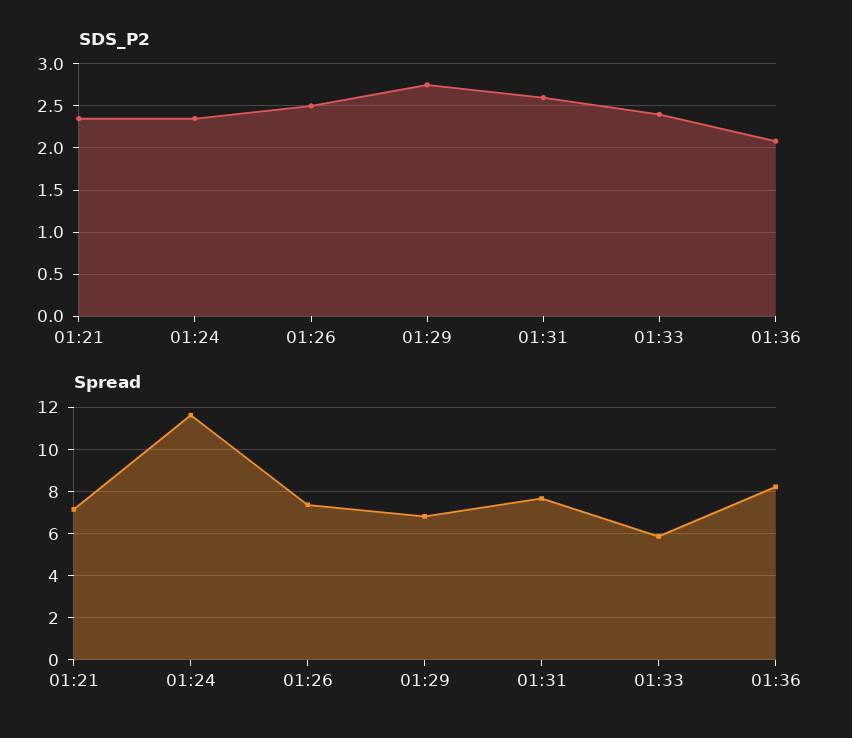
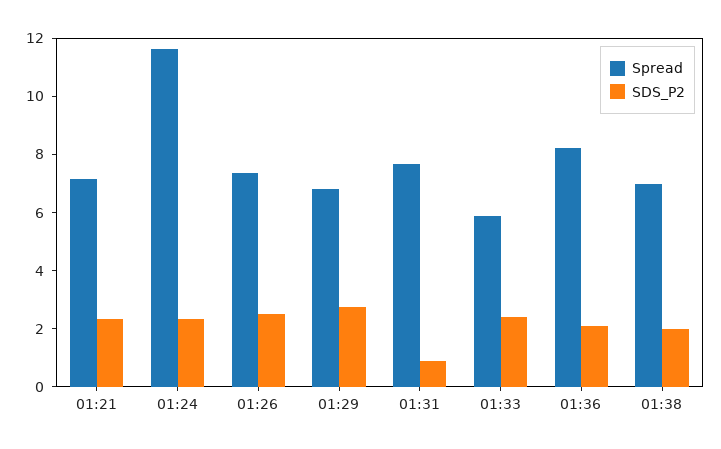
SDS_P2, 01:31: 2.6 -> 1
Spread, 01:38: none -> 7
SDS_P2, 01:38: none -> 2

